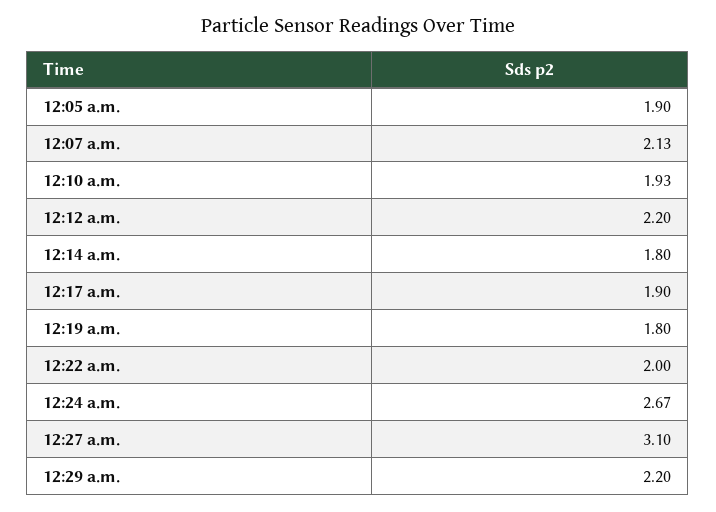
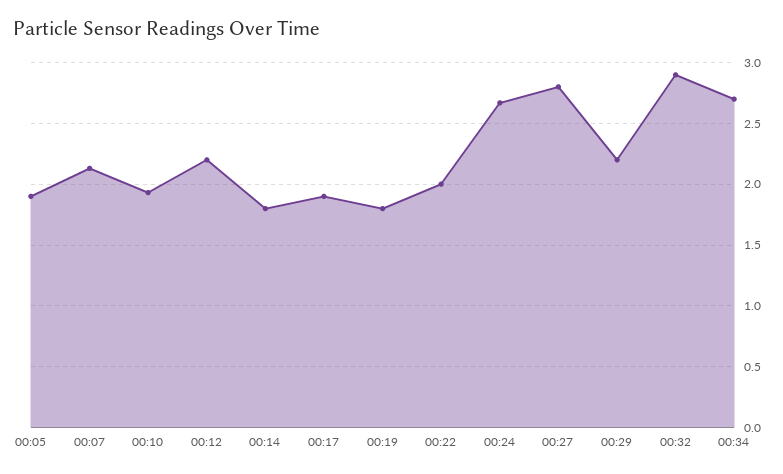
12:27 a.m.: 3.1 -> 2.8
00:32: none -> 2.9
00:34: none -> 2.7

